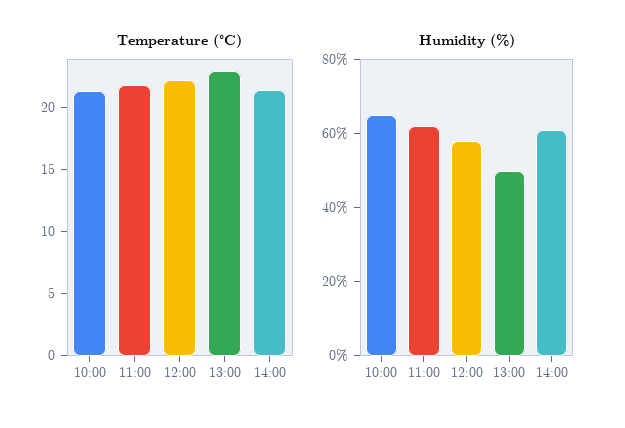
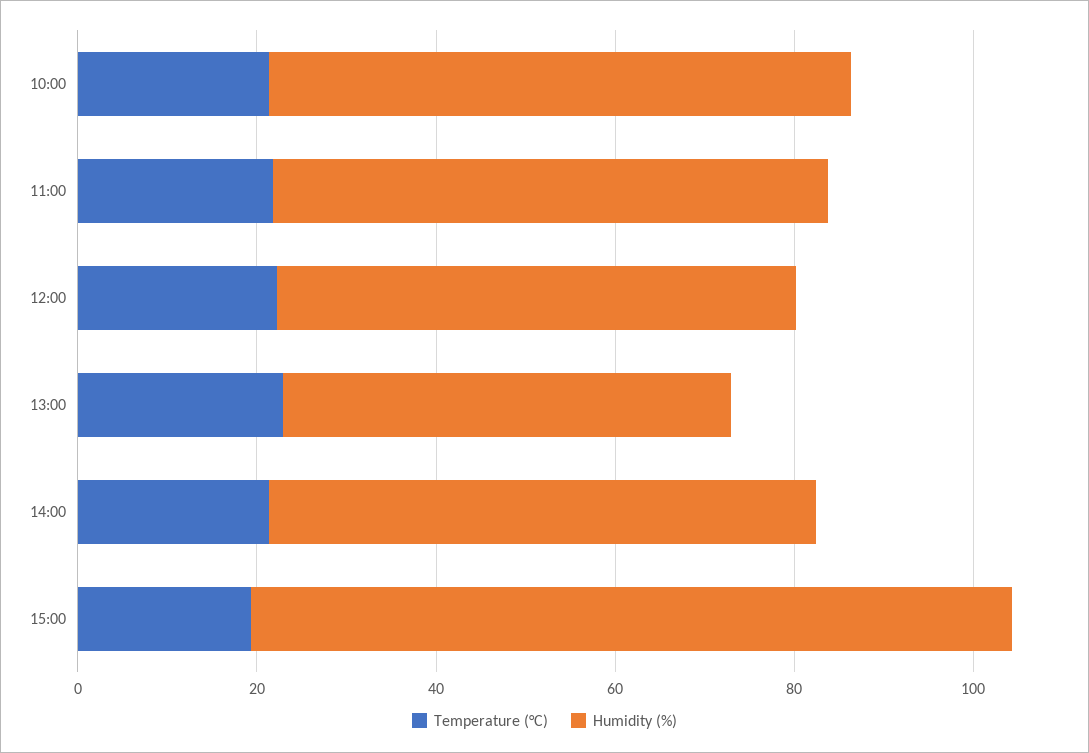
Temperature (°C), 15:00: none -> 20
Humidity (%), 15:00: none -> 85

